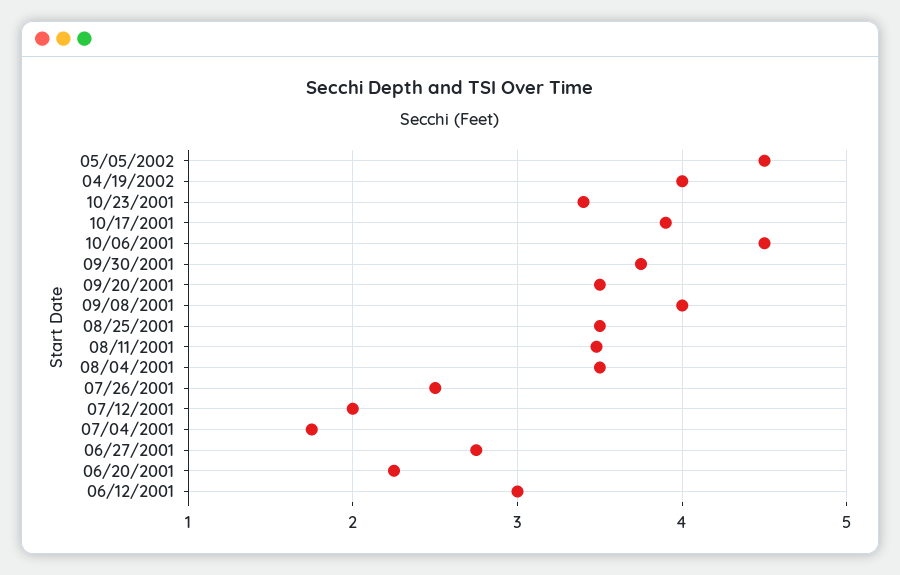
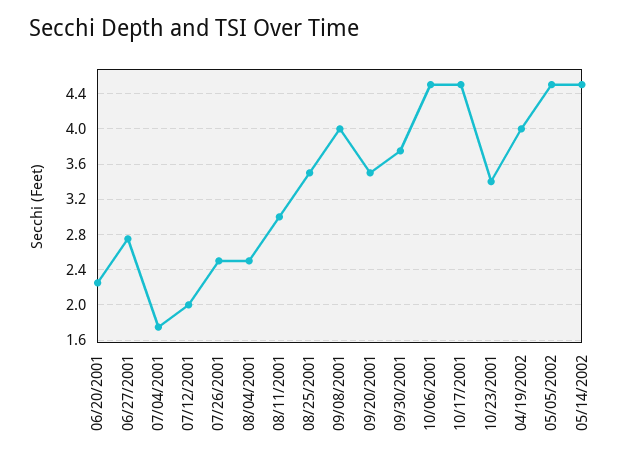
10/17/2001: 3.9 -> 4.5
08/11/2001: 3.5 -> 3
08/04/2001: 3.5 -> 2.5
06/12/2001: 3 -> none
05/14/2002: none -> 4.5

